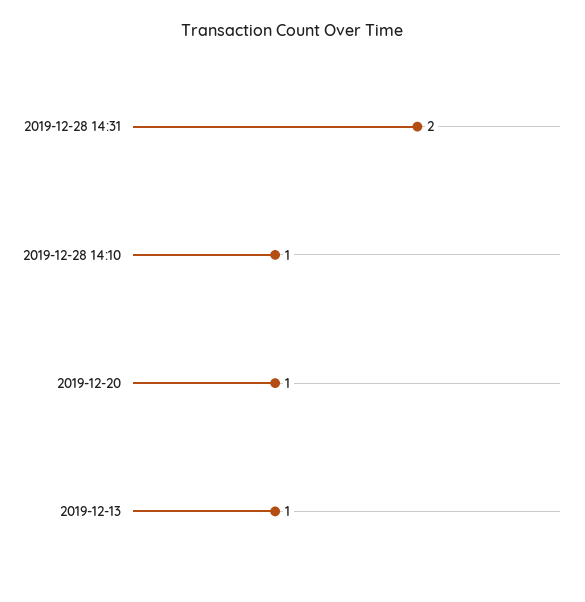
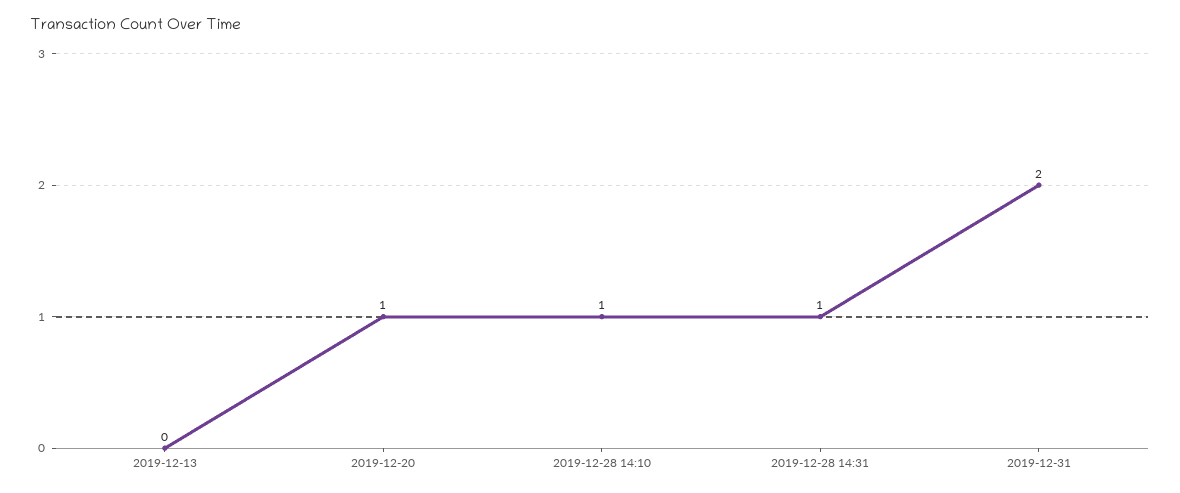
2019-12-28 14:31: 2 -> 1
2019-12-13: 1 -> 0
2019-12-31: none -> 2

